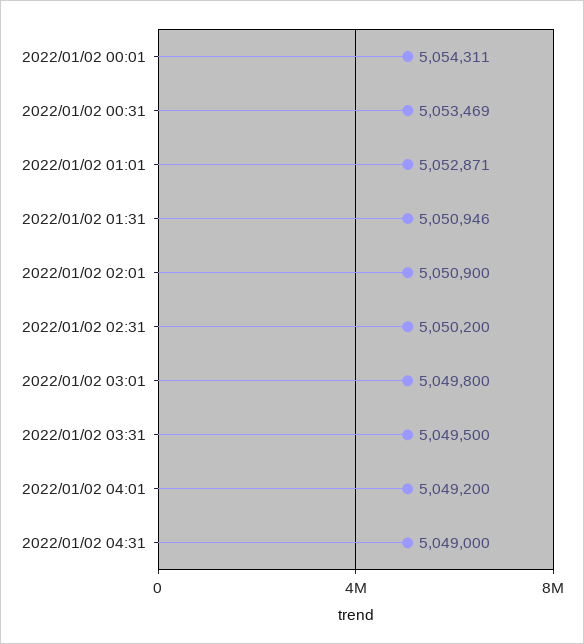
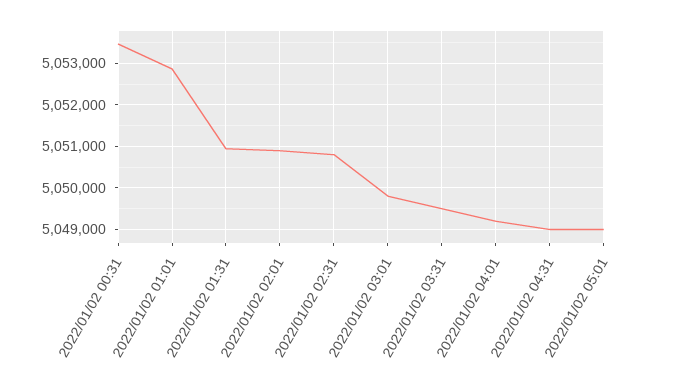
2022/01/02 00:01: 5054311 -> none
2022/01/02 02:31: 5050200 -> 5050800
2022/01/02 05:01: none -> 5049000

